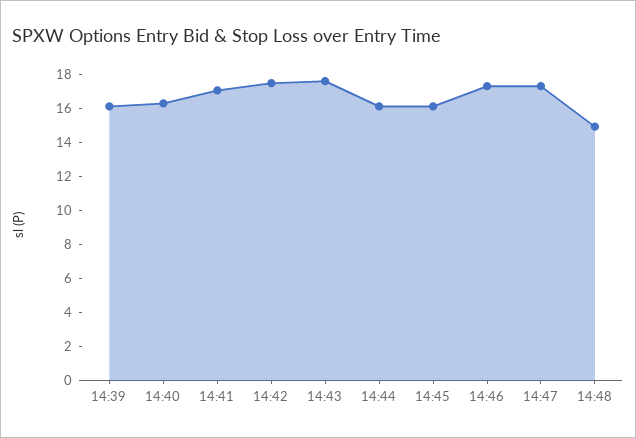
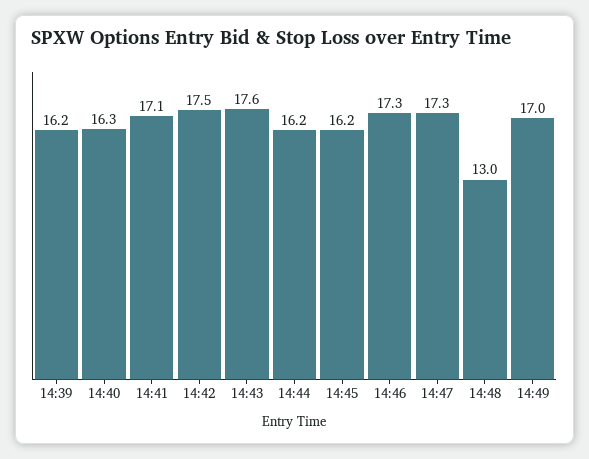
14:48: 15 -> 13
14:49: none -> 17

